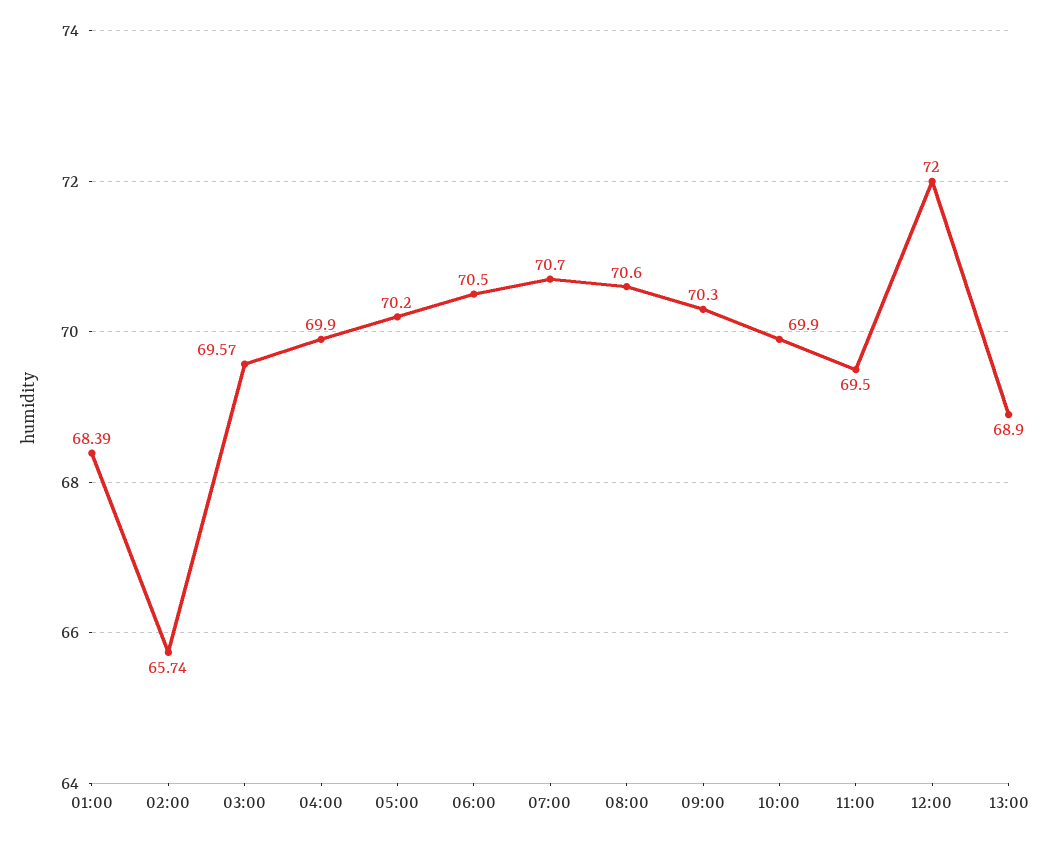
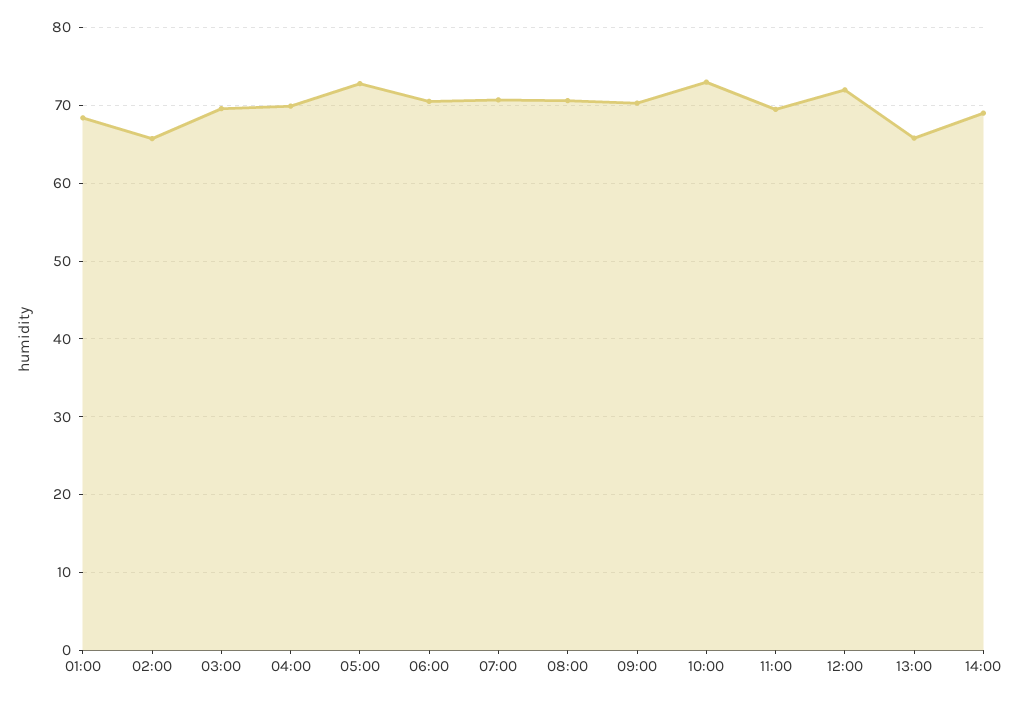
05:00: 70.2 -> 73
10:00: 69.9 -> 73
13:00: 68.9 -> 66
14:00: none -> 69

